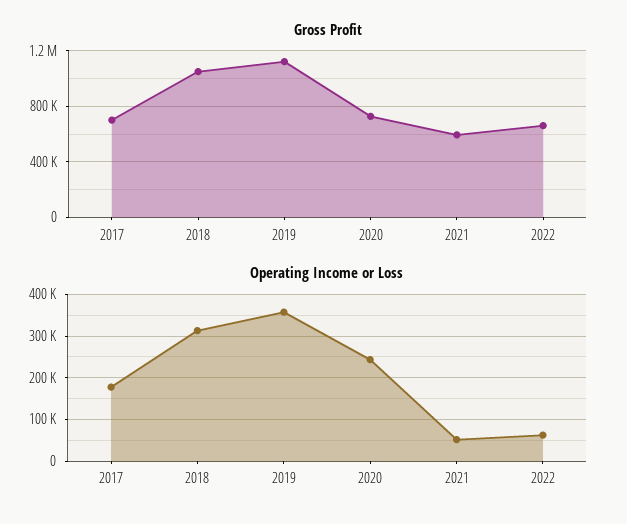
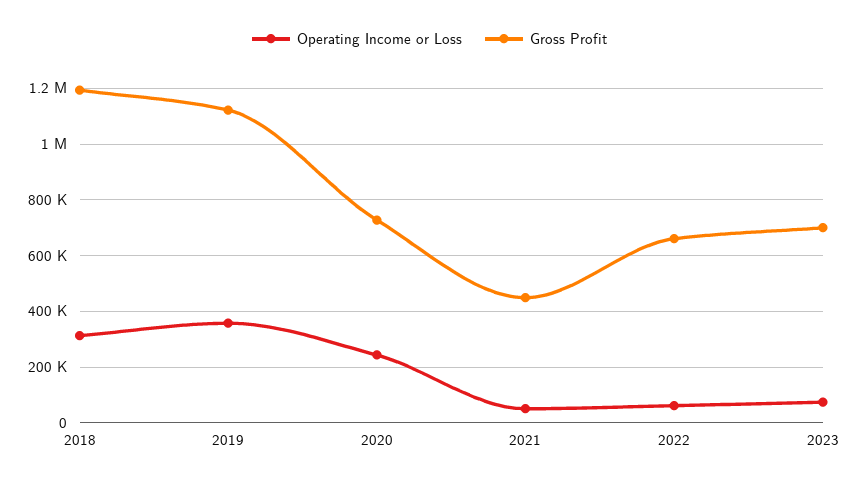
Gross Profit, 2017: 700000 -> none
Gross Profit, 2018: 1050000 -> 1200000
Gross Profit, 2021: 600000 -> 450000
Operating Income or Loss, 2017: 180000 -> none
Operating Income or Loss, 2023: none -> 75000
Gross Profit, 2023: none -> 700000

